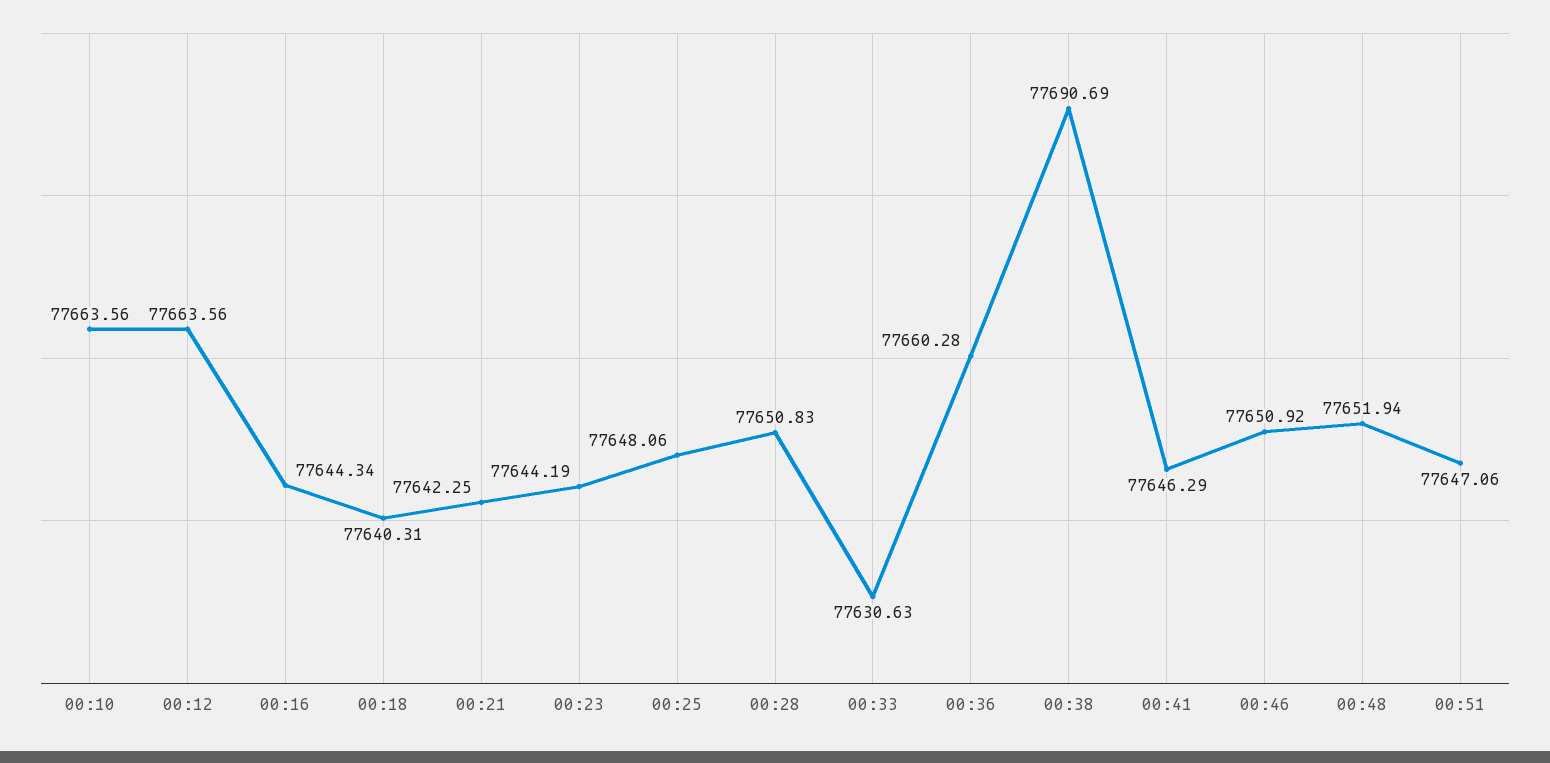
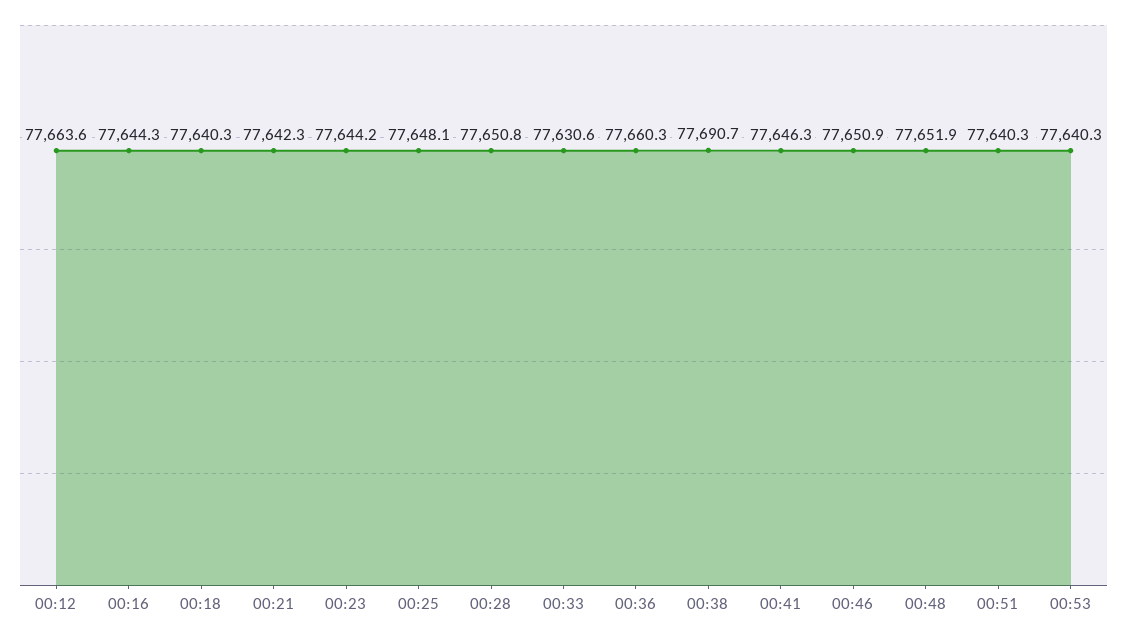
00:10: 77663.56 -> none
00:51: 77647.06 -> 77640.3
00:53: none -> 77640.3

